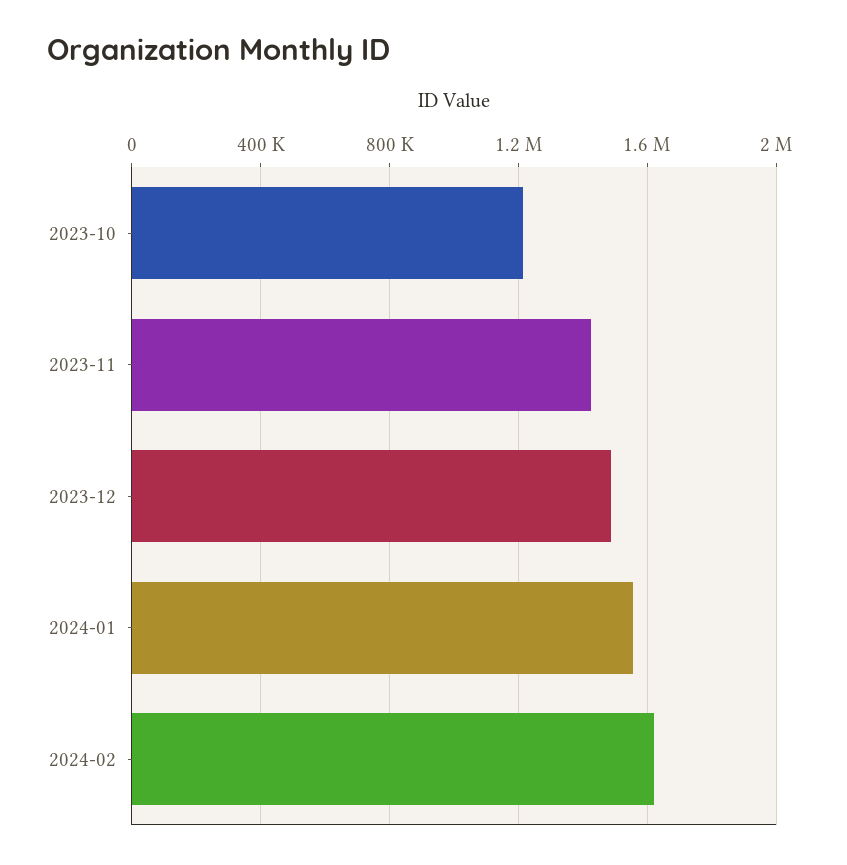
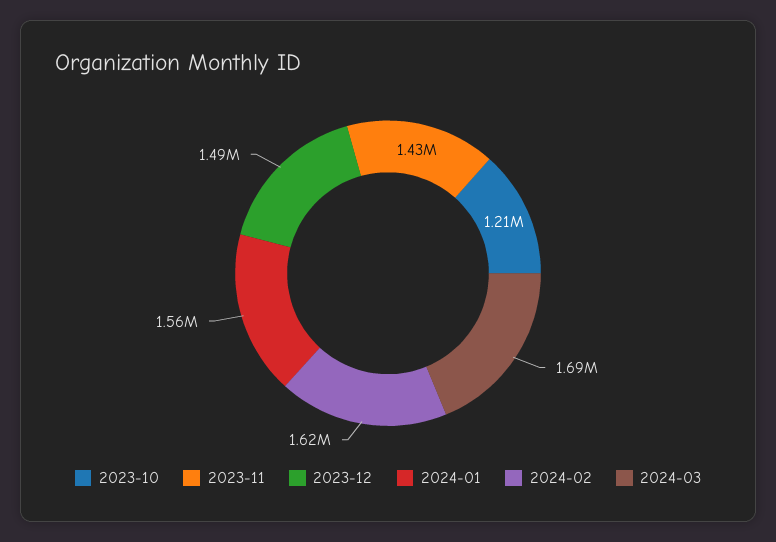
2024-03: none -> 1690000

